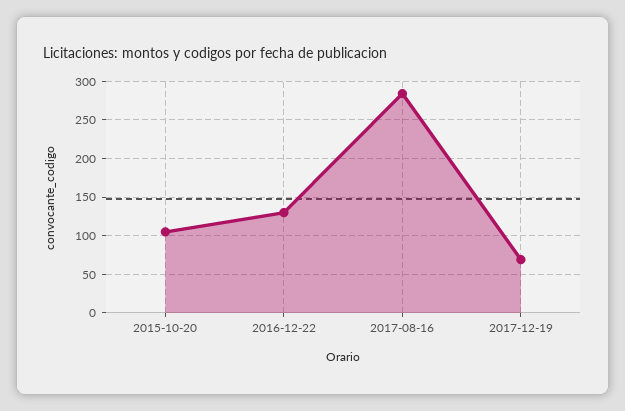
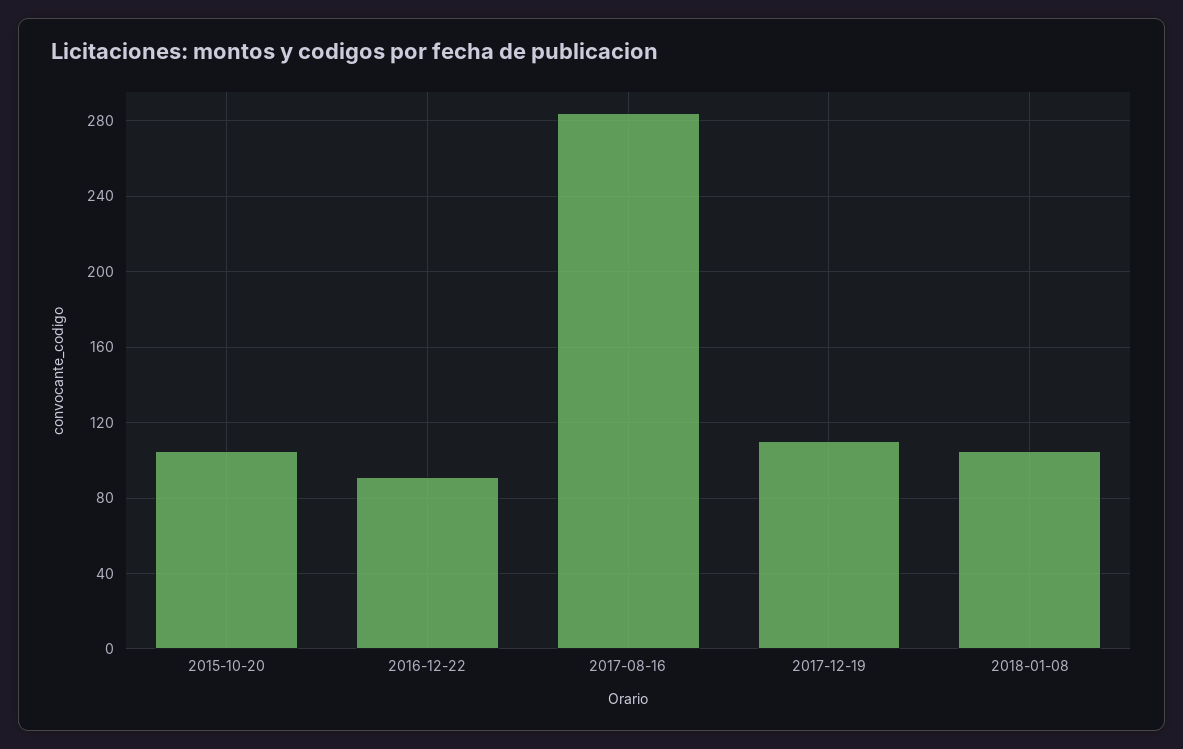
2016-12-22: 130 -> 90
2017-12-19: 70 -> 110
2018-01-08: none -> 105

